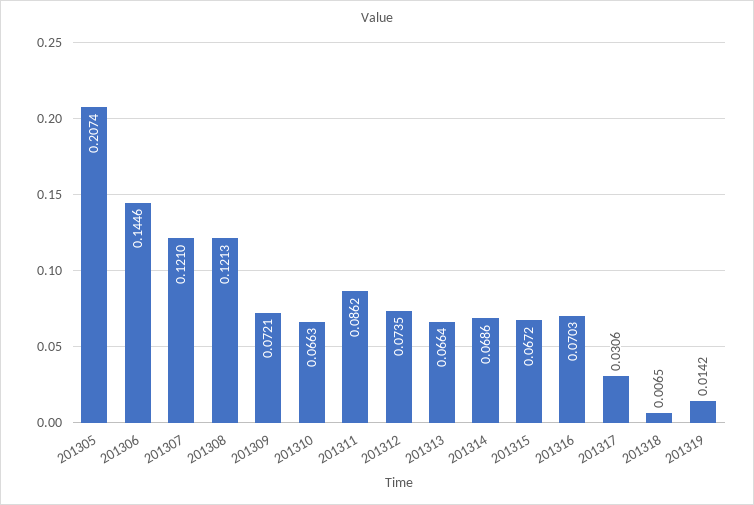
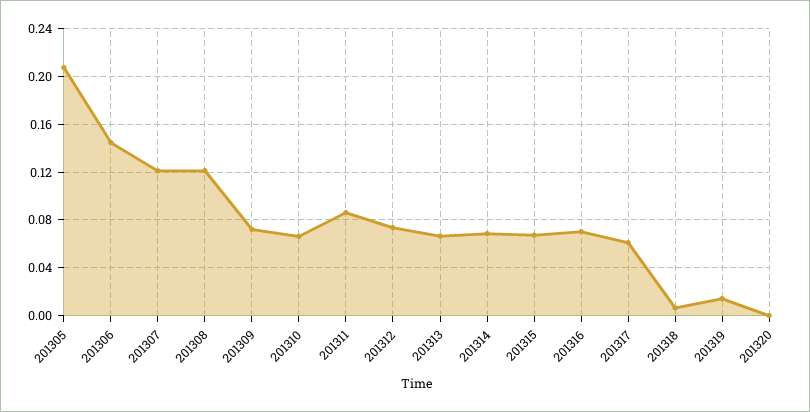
201317: 0.0306 -> 0.06
201320: none -> 0

